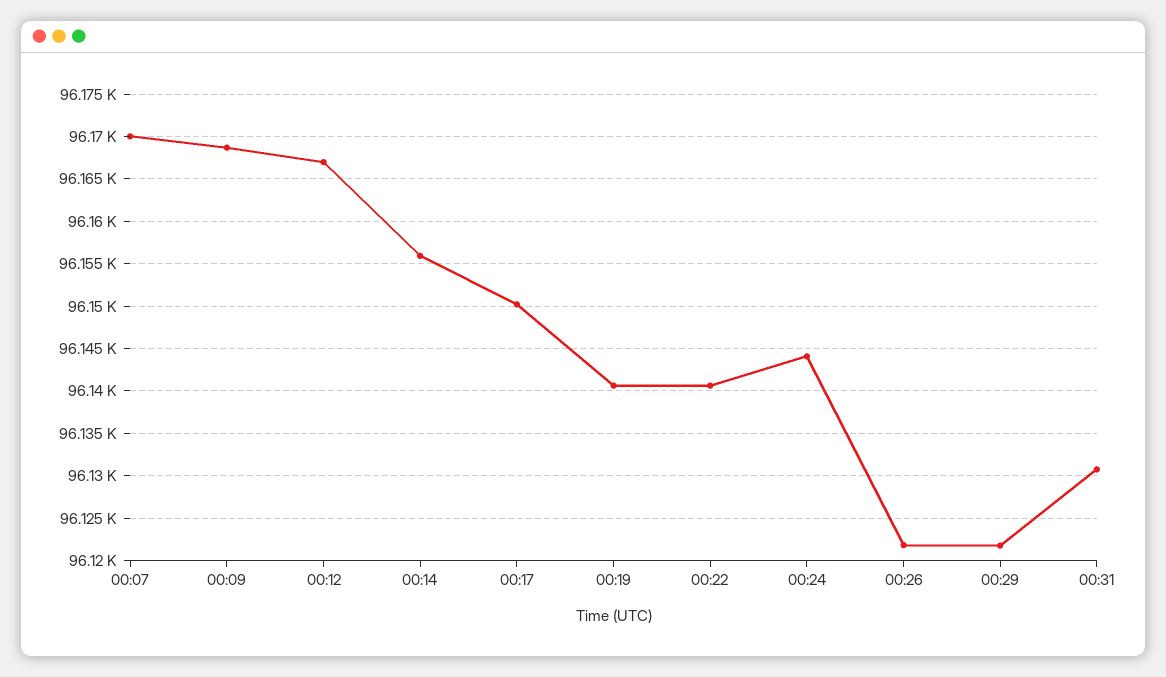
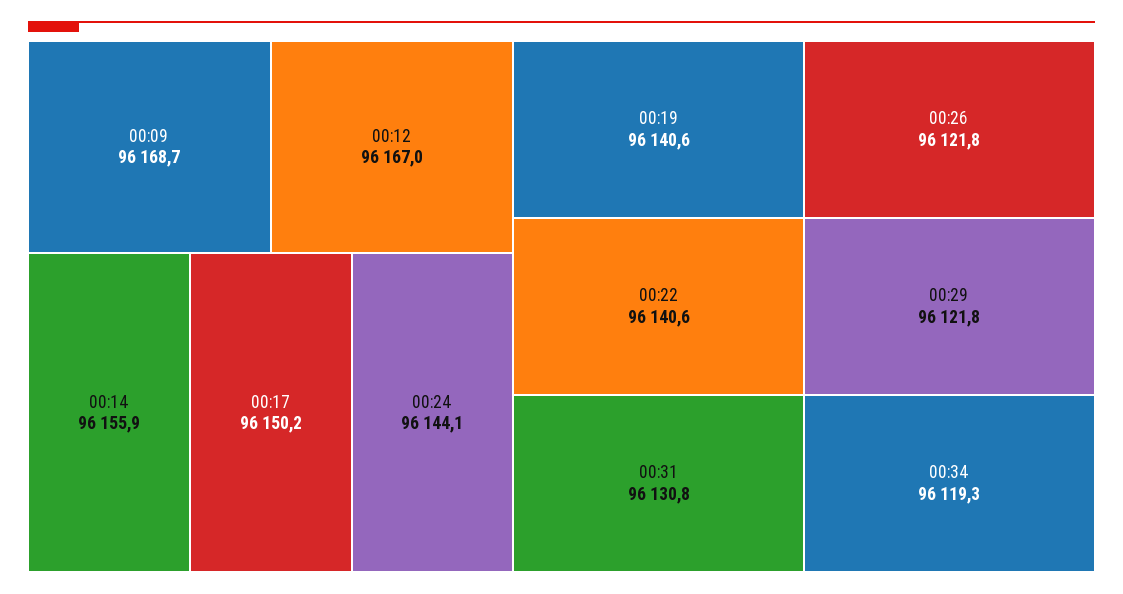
00:07: 96170 -> none
00:34: none -> 96119.3

